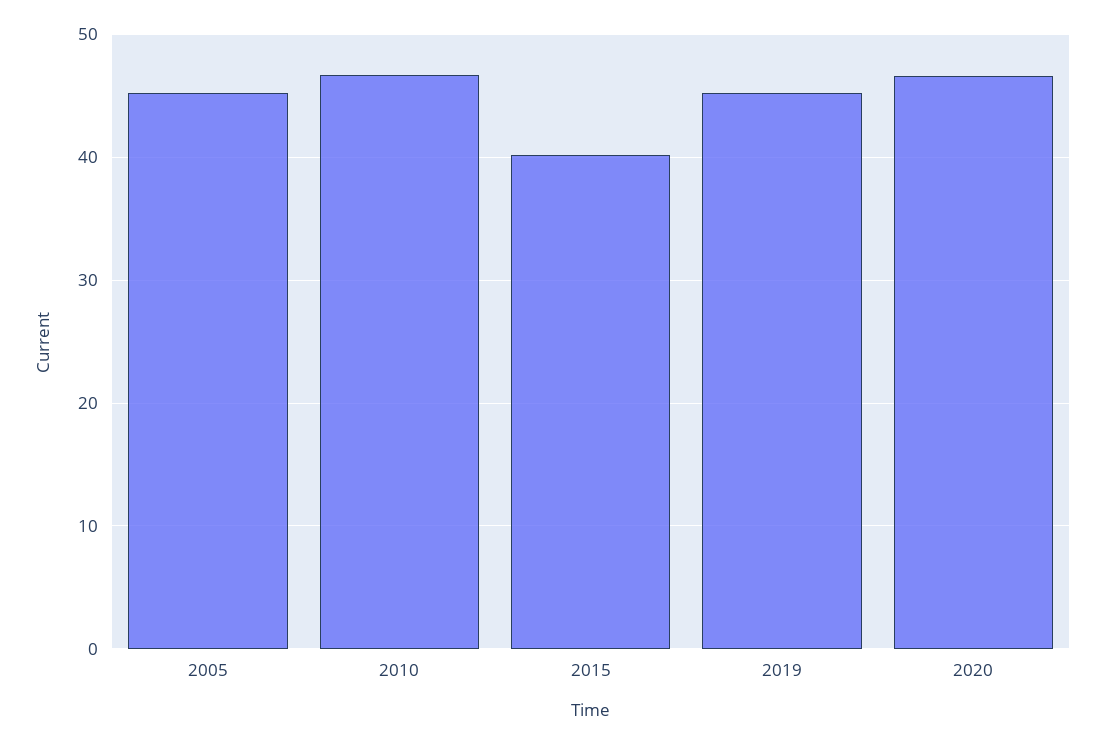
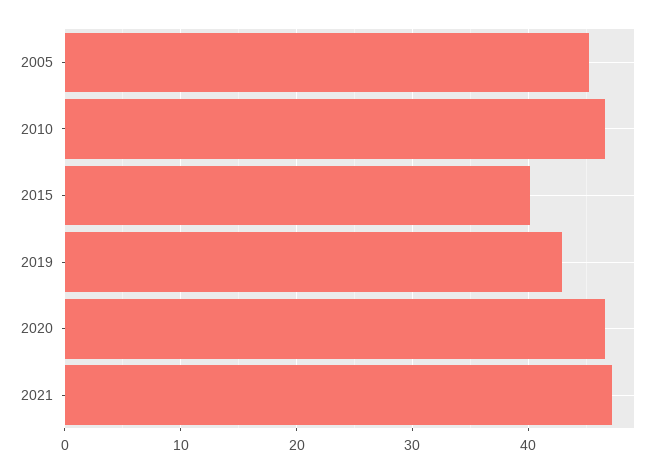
2019: 45 -> 43
2021: none -> 47

